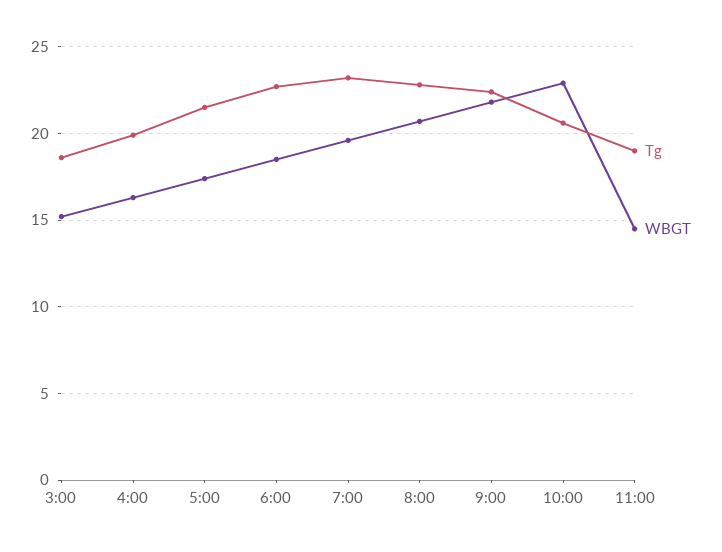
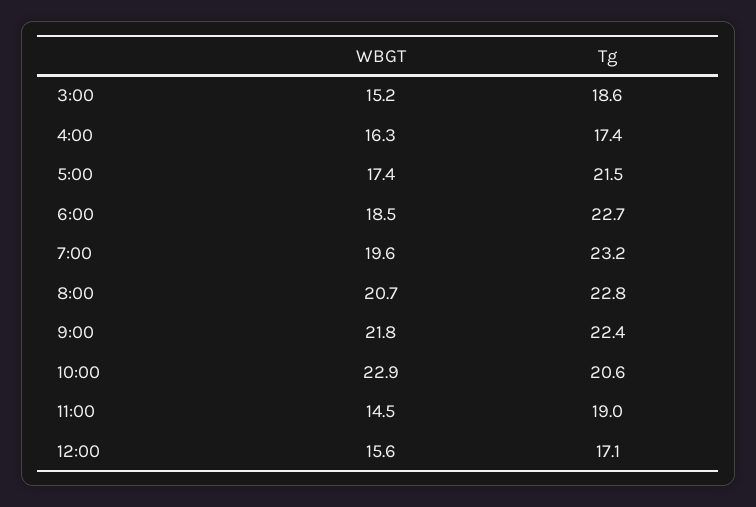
Tg, 4:00: 20 -> 17.4
WBGT, 12:00: none -> 15.6
Tg, 12:00: none -> 17.1

